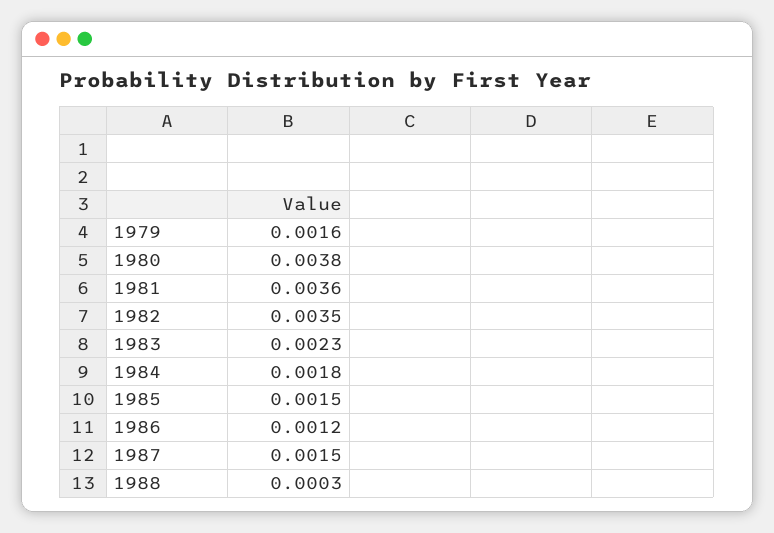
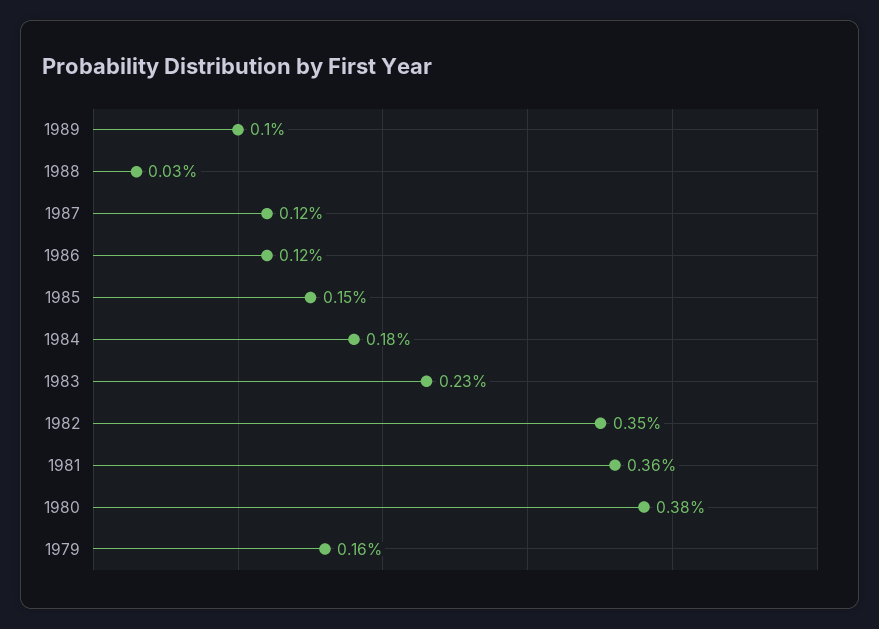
1987: 0.0015 -> 0.0012
1989: none -> 0.001

